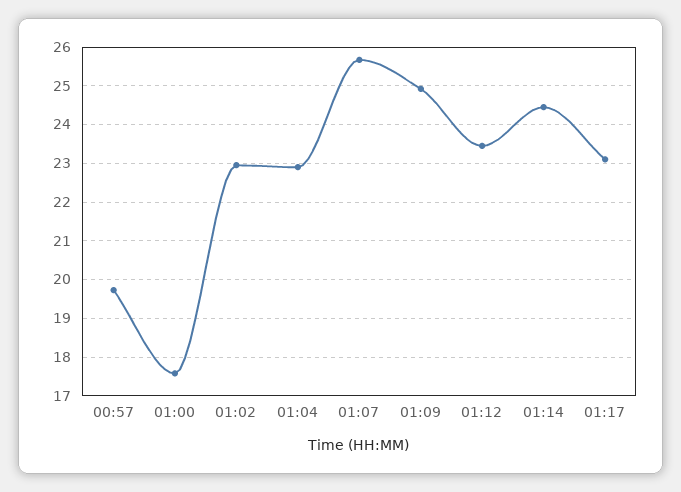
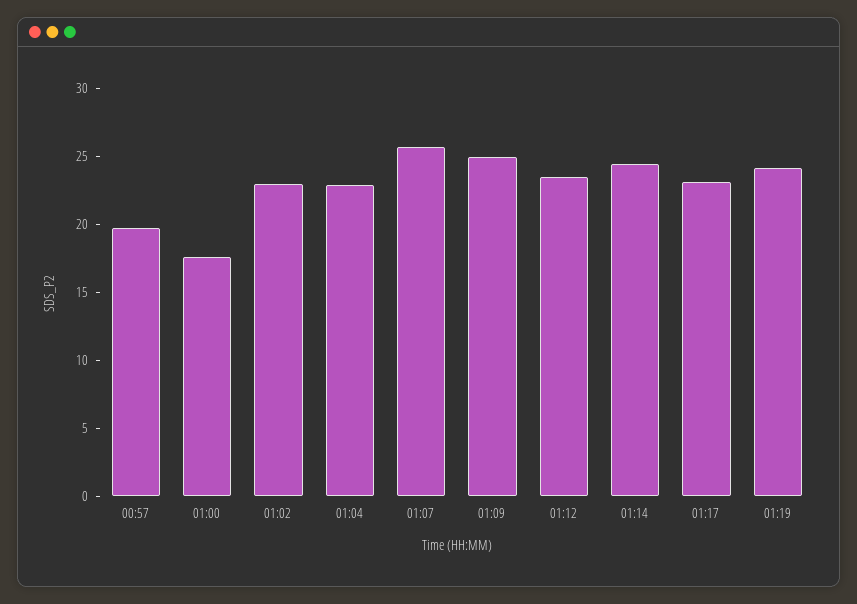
01:19: none -> 24

